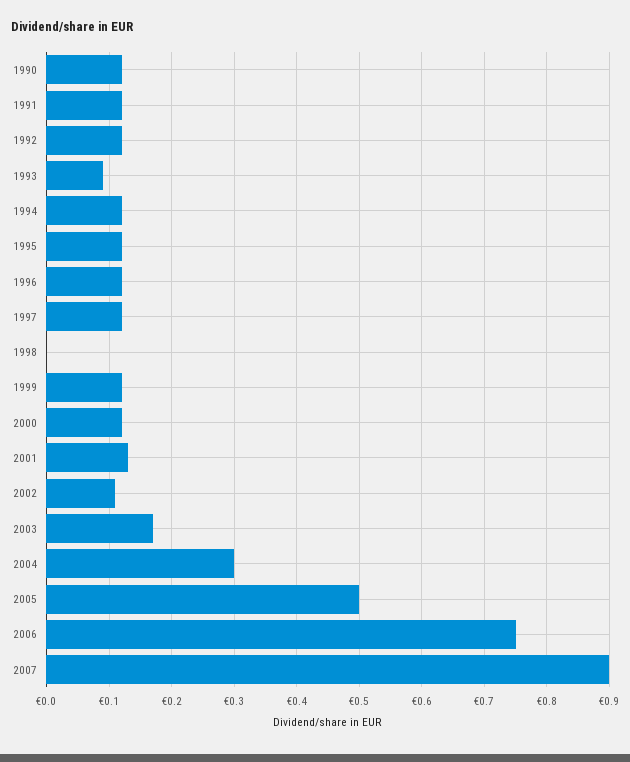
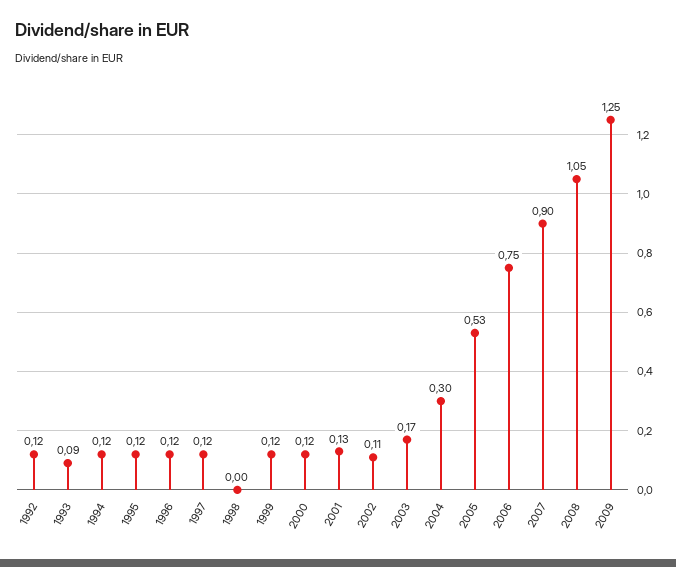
1990: 0.12 -> none
1991: 0.12 -> none
2005: 0.5 -> 0.53
2008: none -> 1.05
2009: none -> 1.25

